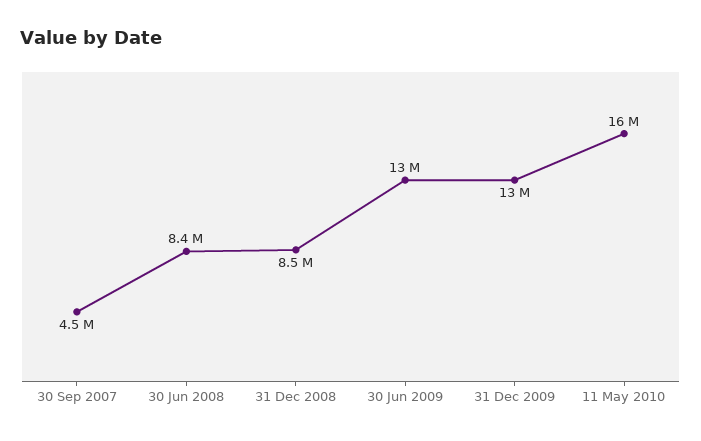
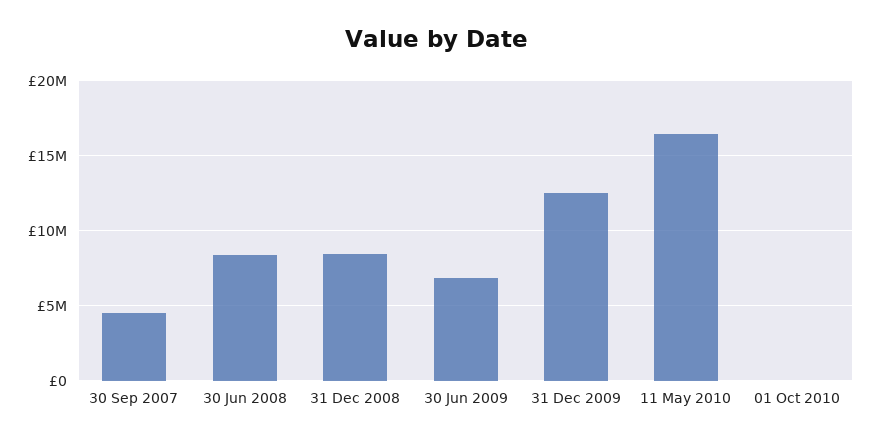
30 Jun 2009: 13000000 -> 7000000
01 Oct 2010: none -> 0

